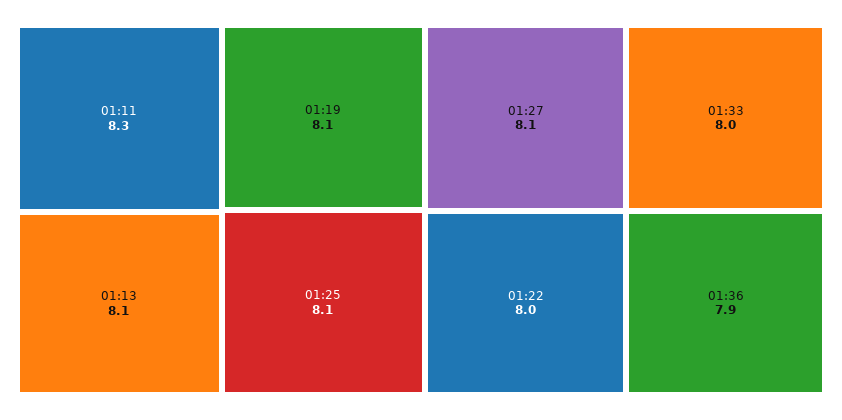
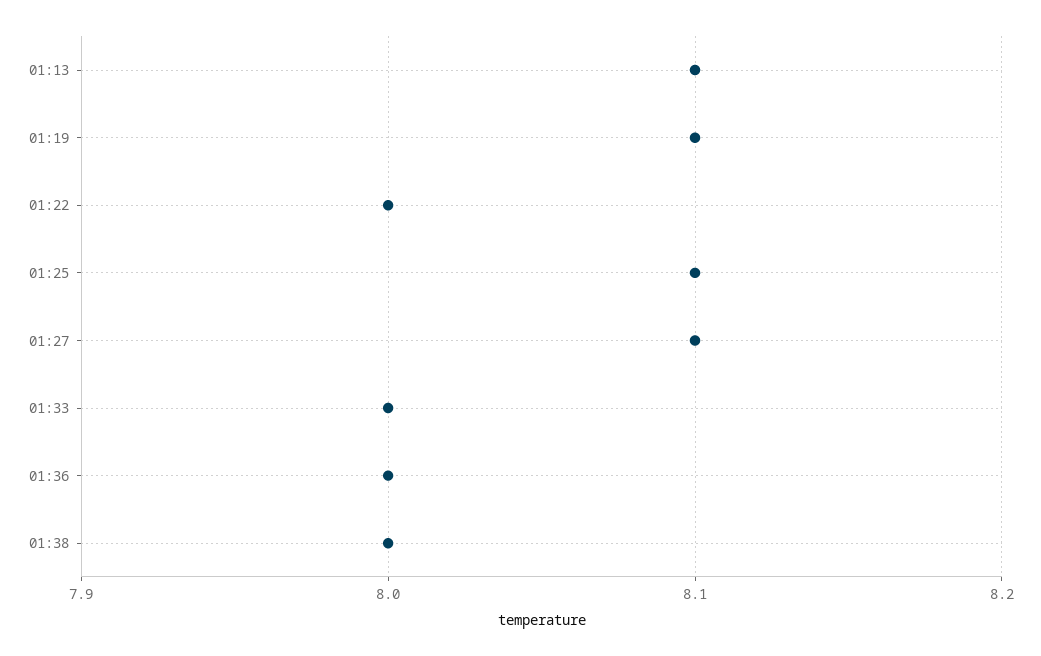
01:11: 8.3 -> none
01:36: 7.9 -> 8
01:38: none -> 8

